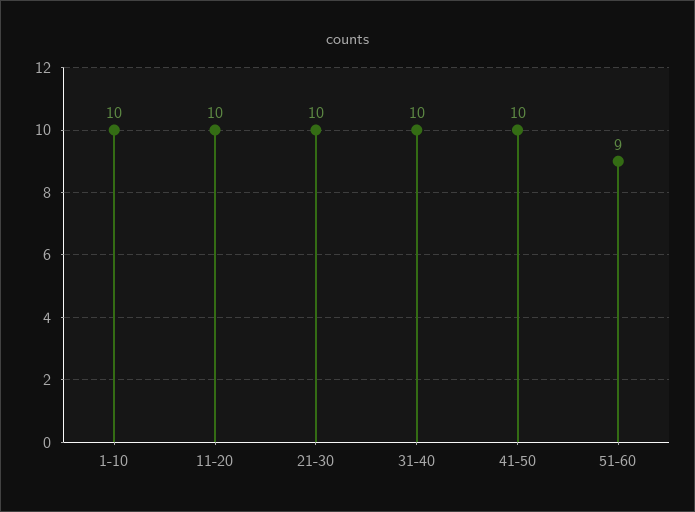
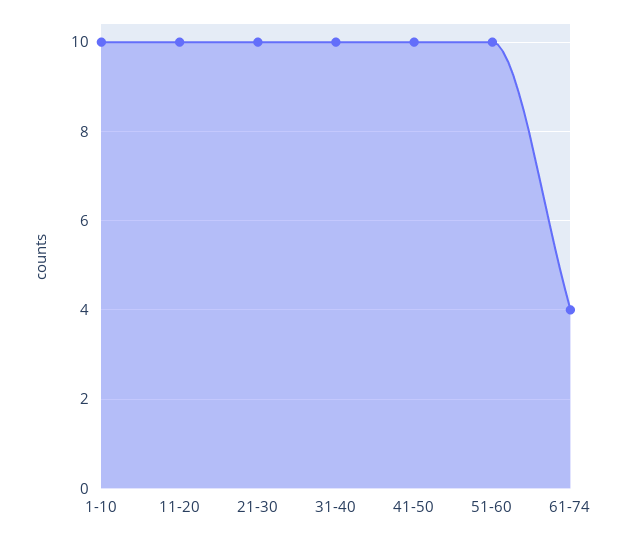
51-60: 9 -> 10
61-74: none -> 4

